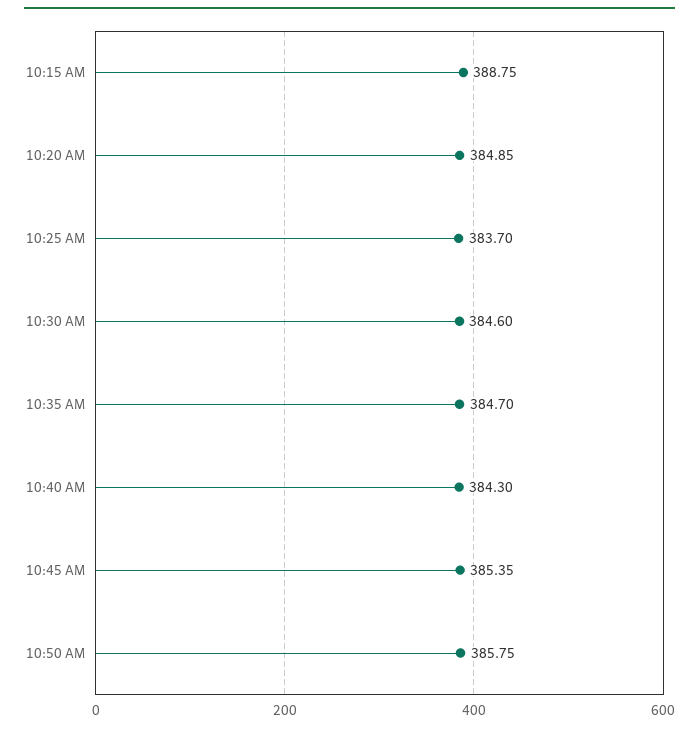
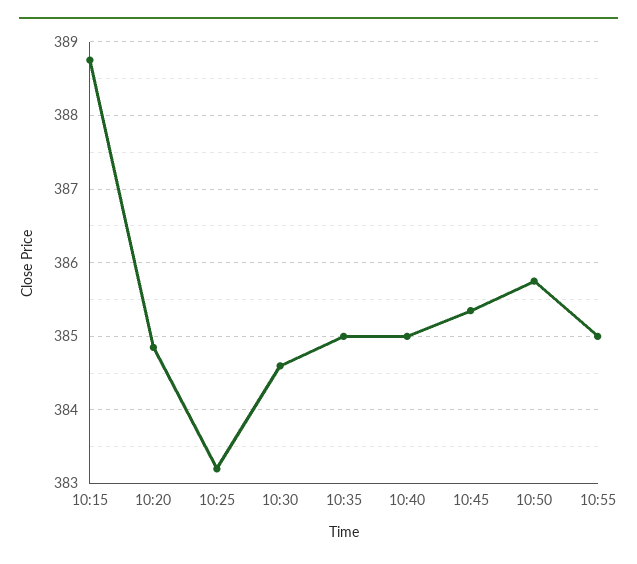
10:25 AM: 383.7 -> 383.2
10:35 AM: 384.7 -> 385
10:40 AM: 384.3 -> 385
10:55: none -> 385

